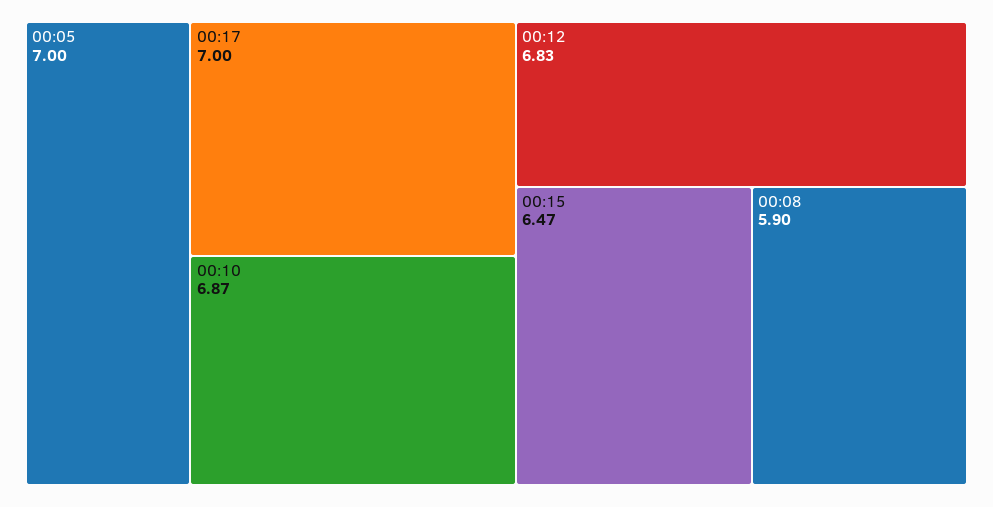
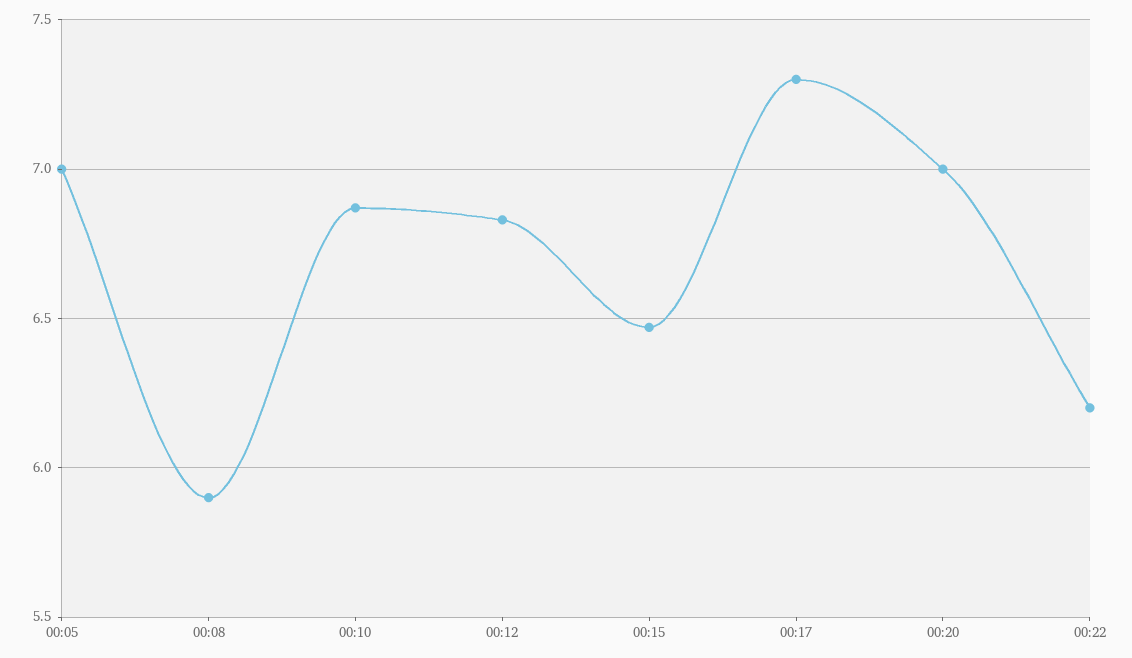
00:17: 7 -> 7.3
00:20: none -> 7
00:22: none -> 6.2

